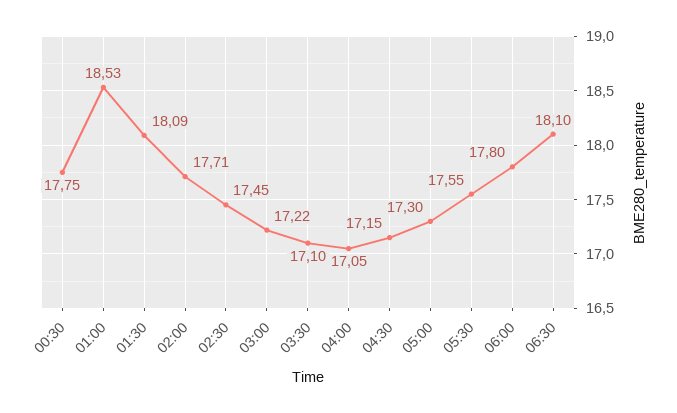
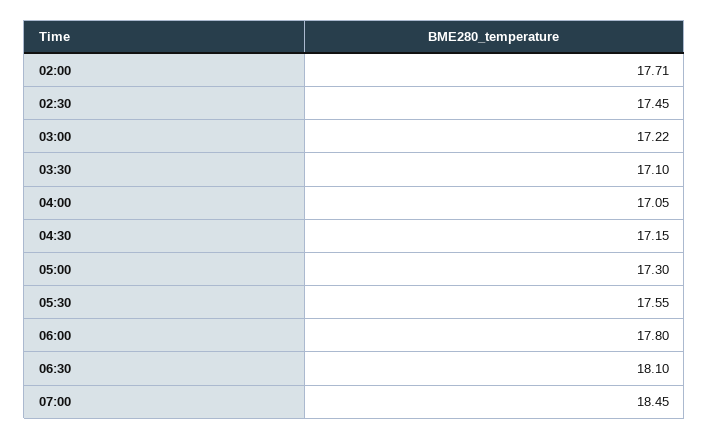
00:30: 17.75 -> none
01:00: 18.53 -> none
01:30: 18.09 -> none
07:00: none -> 18.45

